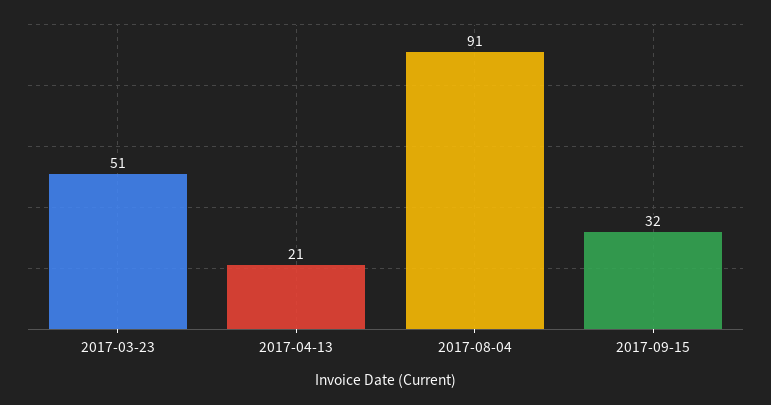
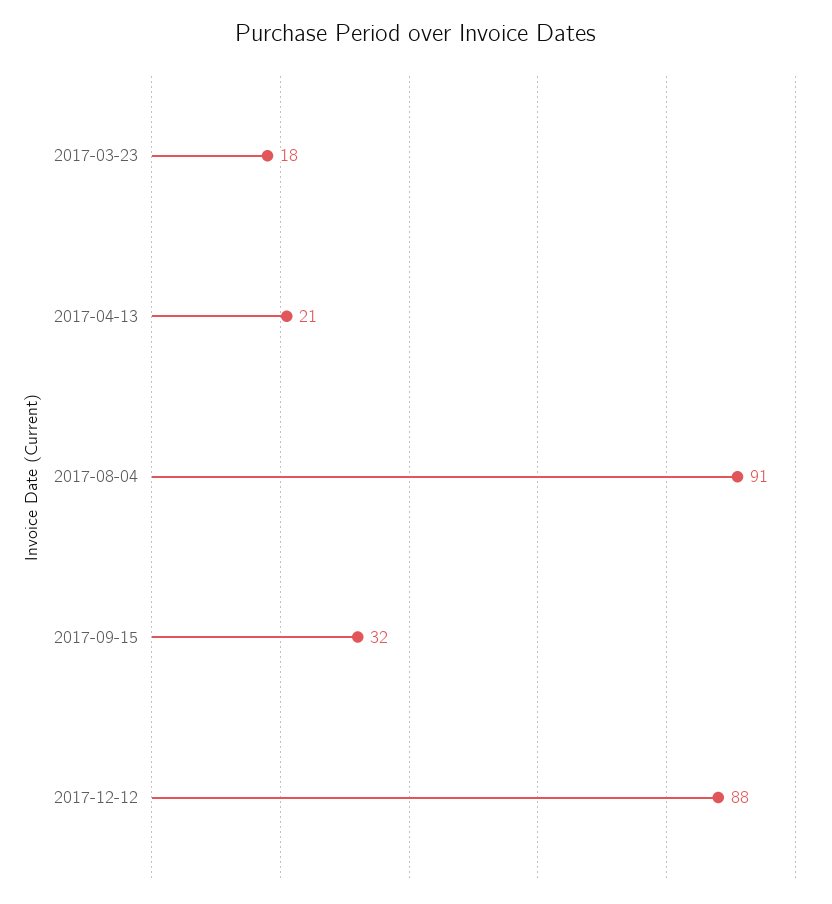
2017-03-23: 51 -> 18
2017-12-12: none -> 88

